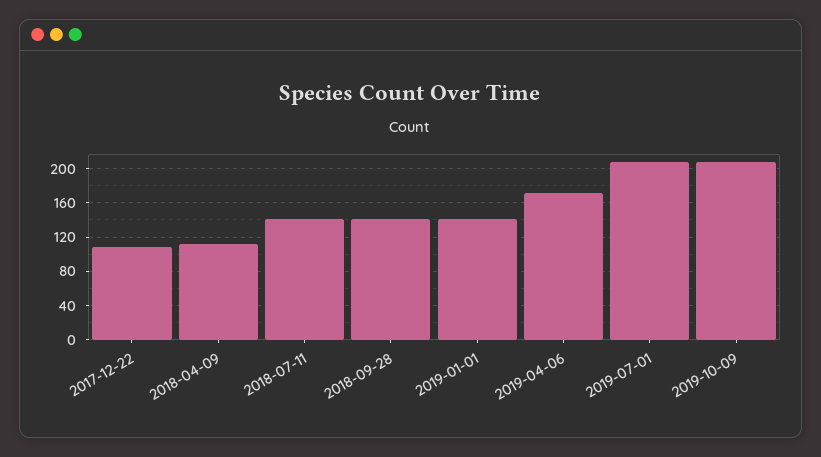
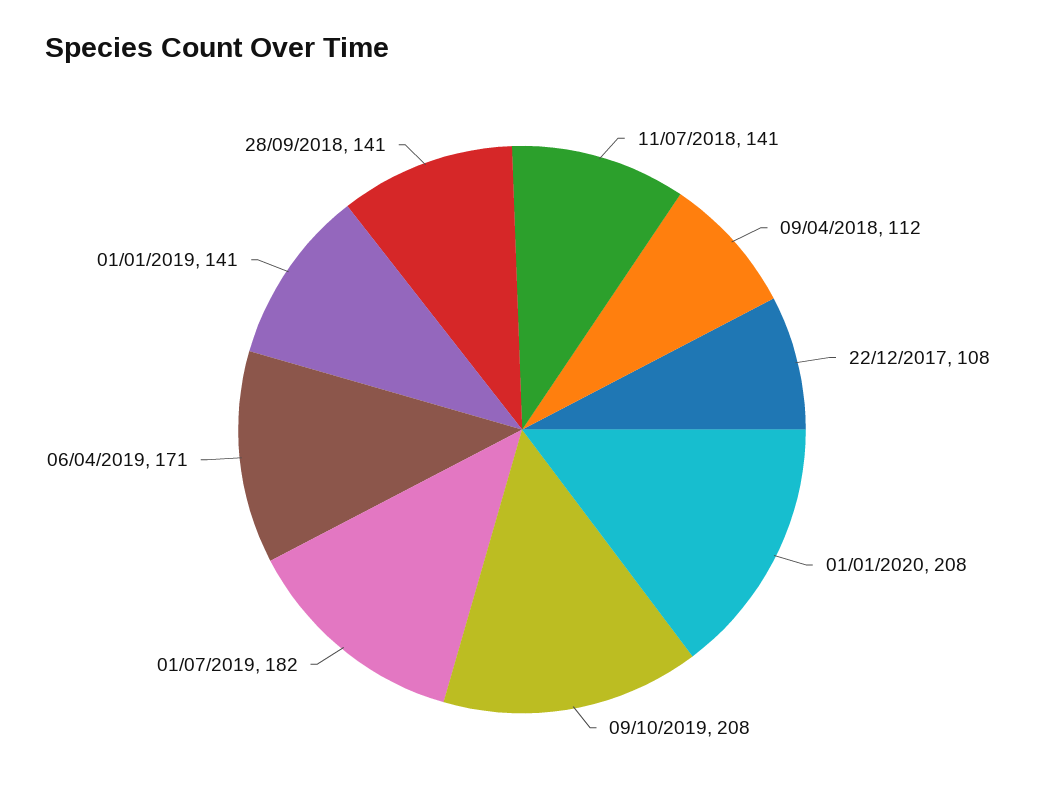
2019-07-01: 210 -> 182
01/01/2020: none -> 208

